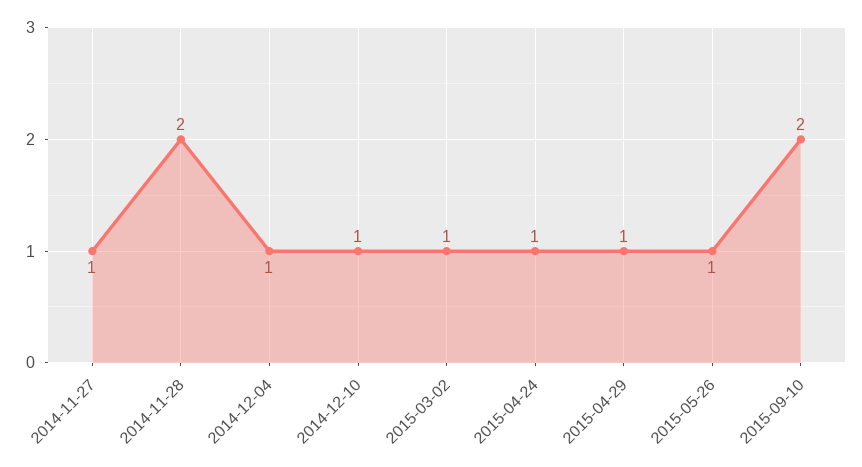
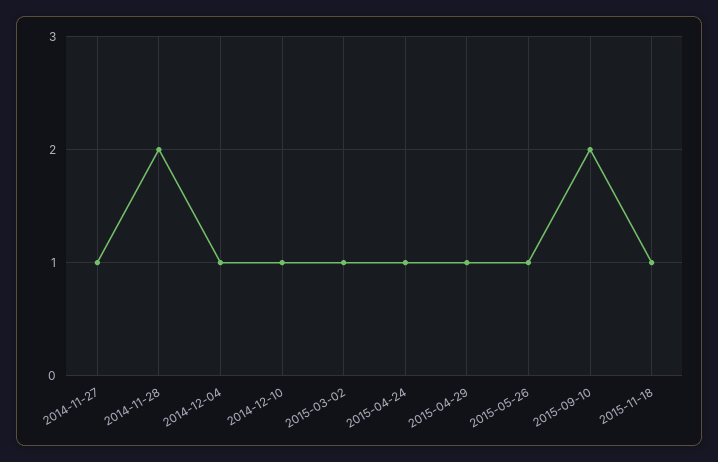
2015-11-18: none -> 1

